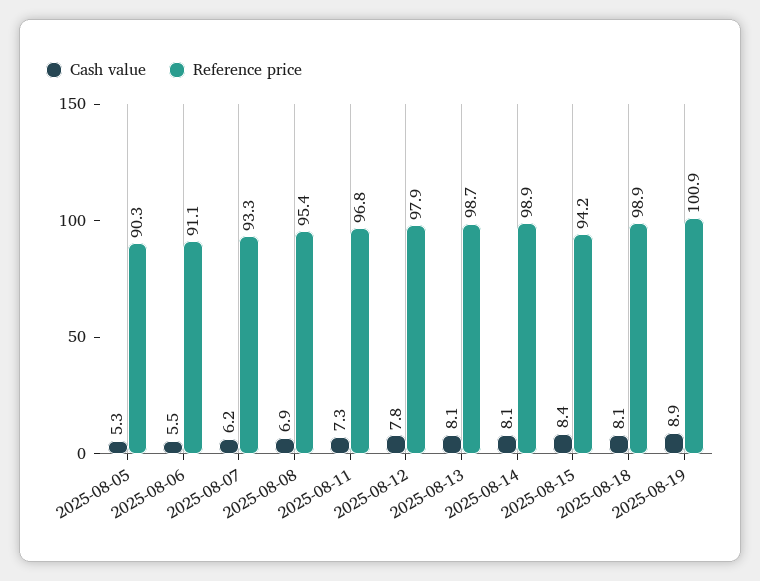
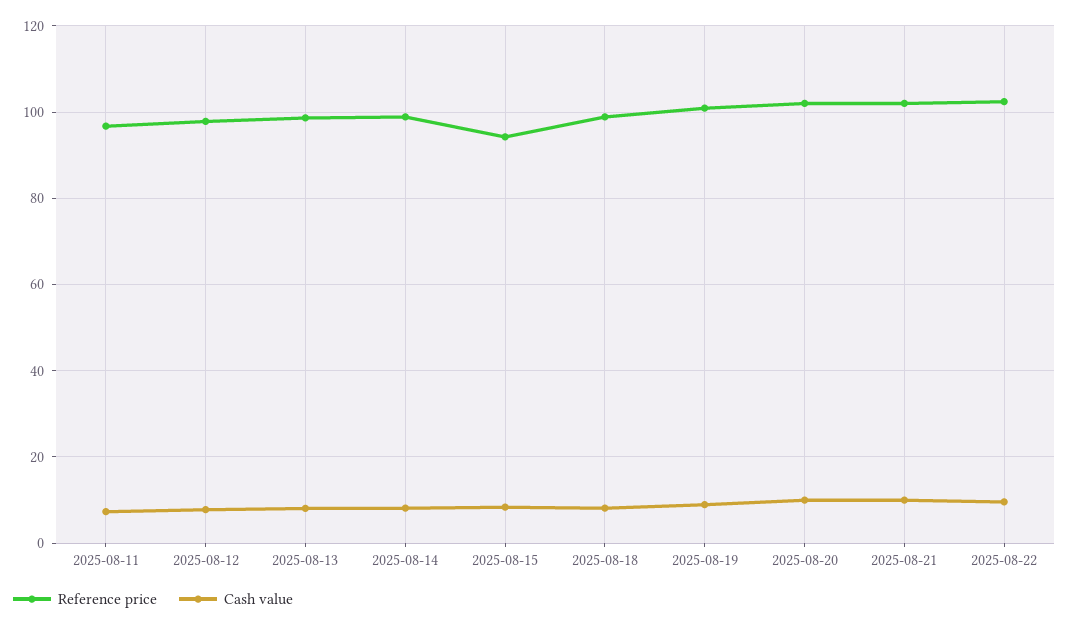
Cash value, 2025-08-05: 5.3 -> none
Reference price, 2025-08-05: 90.3 -> none
Cash value, 2025-08-06: 5.5 -> none
Reference price, 2025-08-06: 91.1 -> none
Cash value, 2025-08-07: 6.2 -> none
Reference price, 2025-08-07: 93.3 -> none
Cash value, 2025-08-08: 6.9 -> none
Reference price, 2025-08-08: 95.4 -> none
Reference price, 2025-08-20: none -> 102
Cash value, 2025-08-20: none -> 10
Reference price, 2025-08-21: none -> 102
Cash value, 2025-08-21: none -> 10
Reference price, 2025-08-22: none -> 102
Cash value, 2025-08-22: none -> 10

